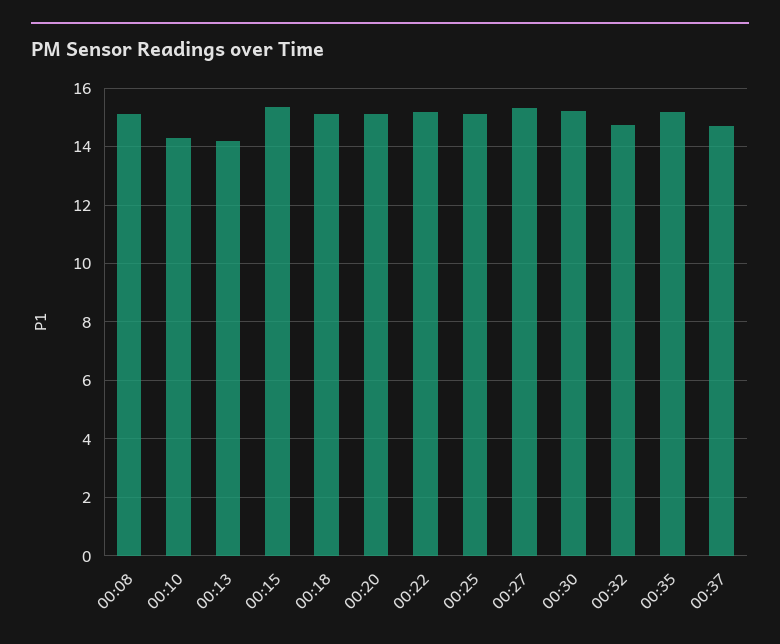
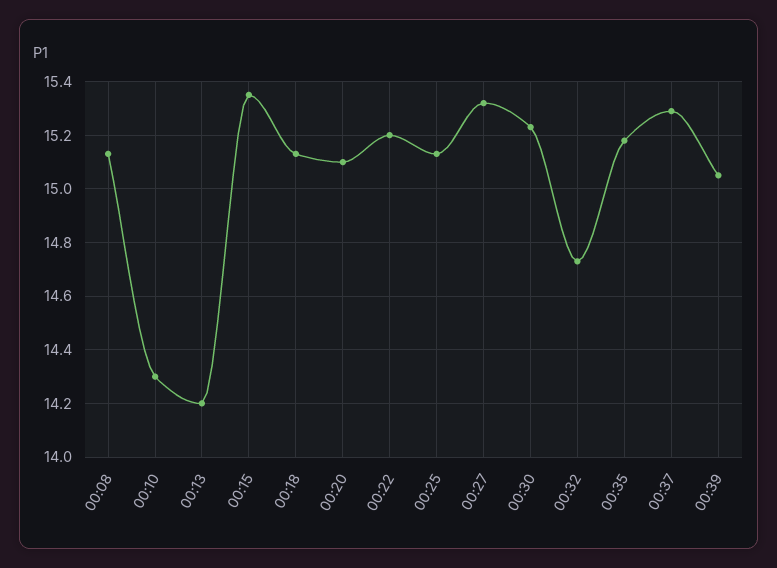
00:37: 14.75 -> 15.3
00:39: none -> 15.05

